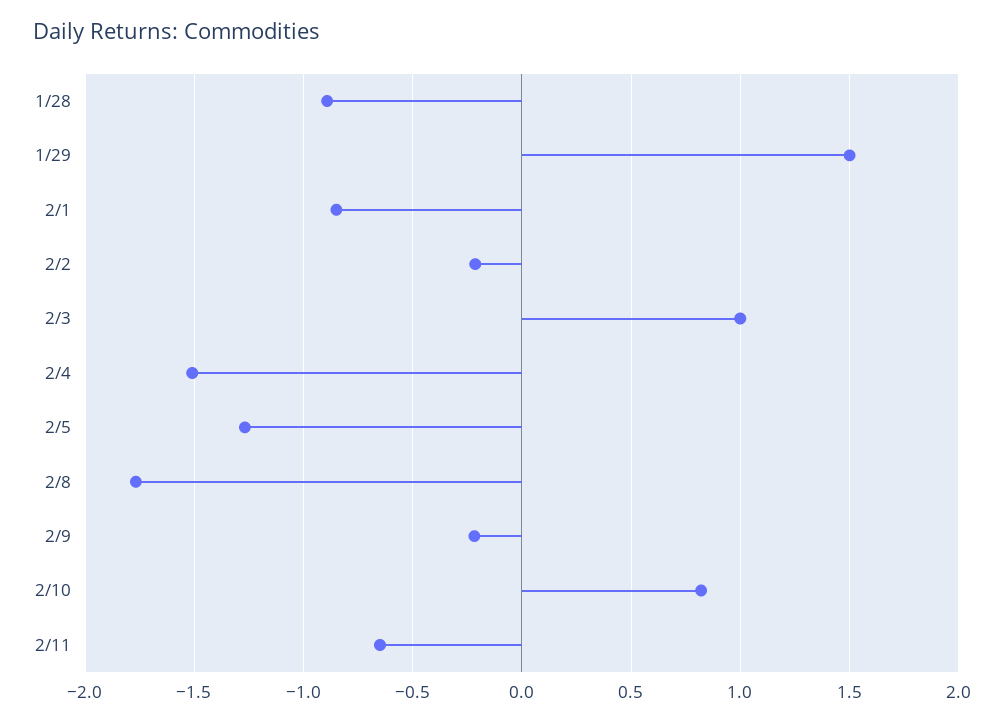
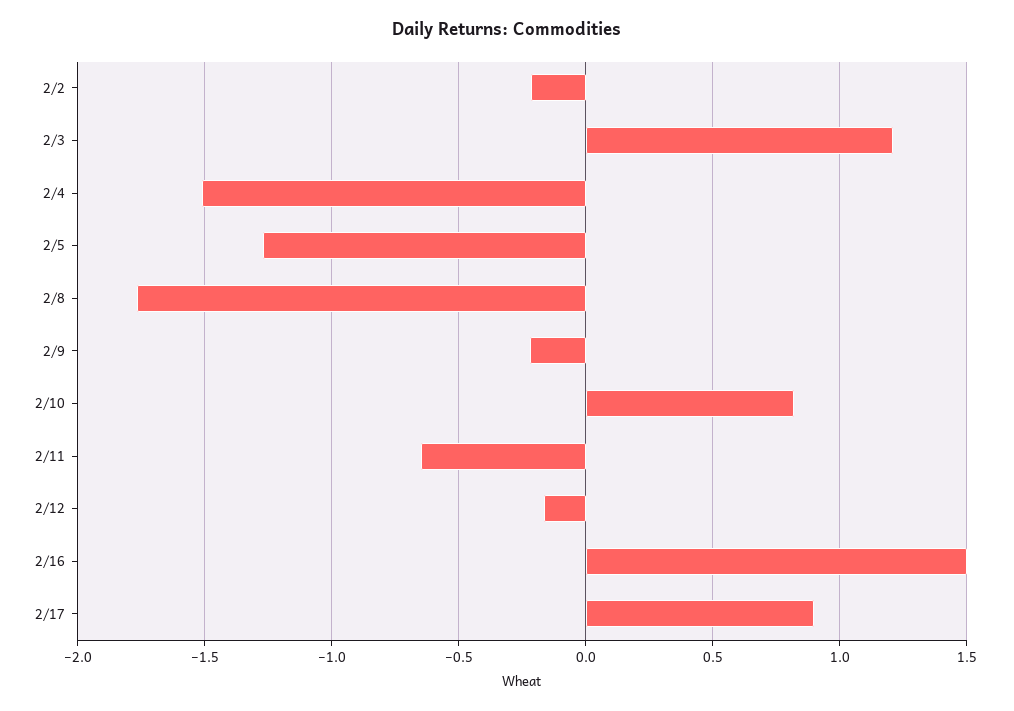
1/28: -0.9 -> none
1/29: 1.5 -> none
2/1: -0.85 -> none
2/3: 1 -> 1.2
2/12: none -> -0.15
2/16: none -> 1.5
2/17: none -> 0.9

